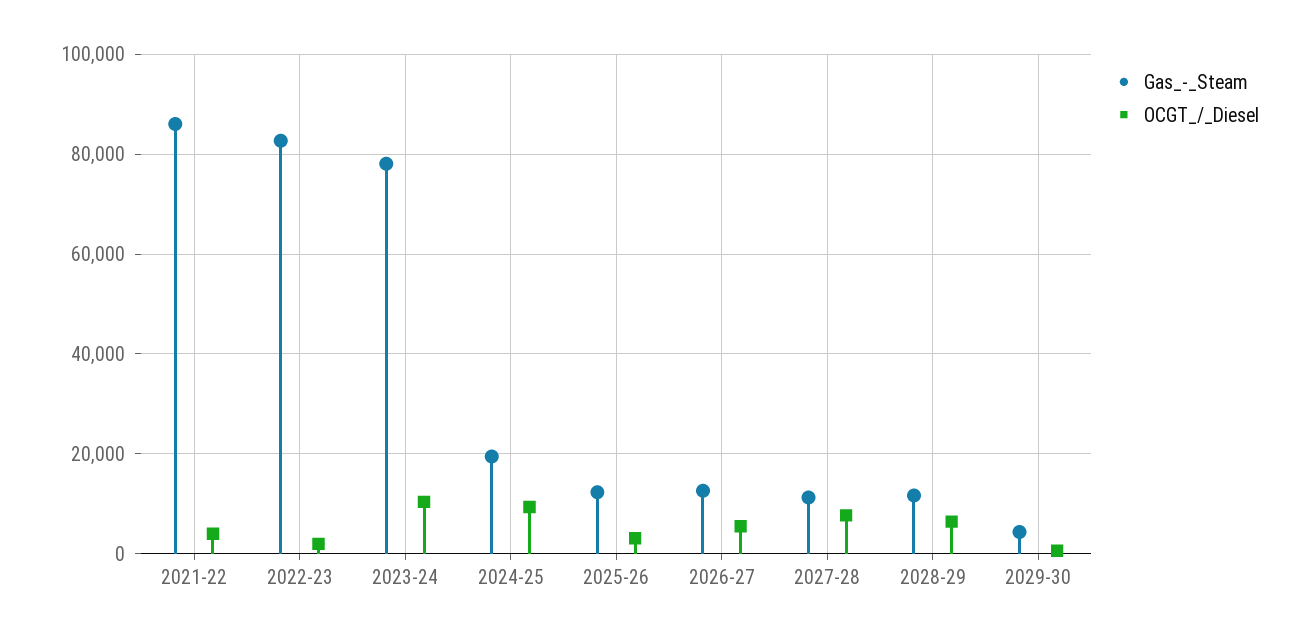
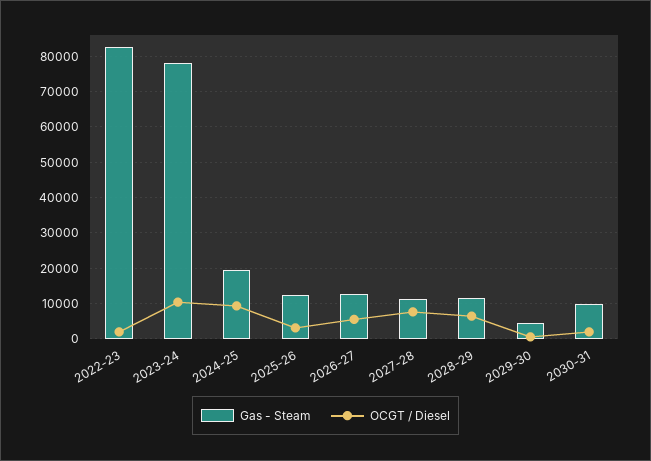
Gas_-_Steam, 2021-22: 86000 -> none
OCGT_/_Diesel, 2021-22: 4000 -> none
Gas_-_Steam, 2030-31: none -> 10000
OCGT_/_Diesel, 2030-31: none -> 2000

